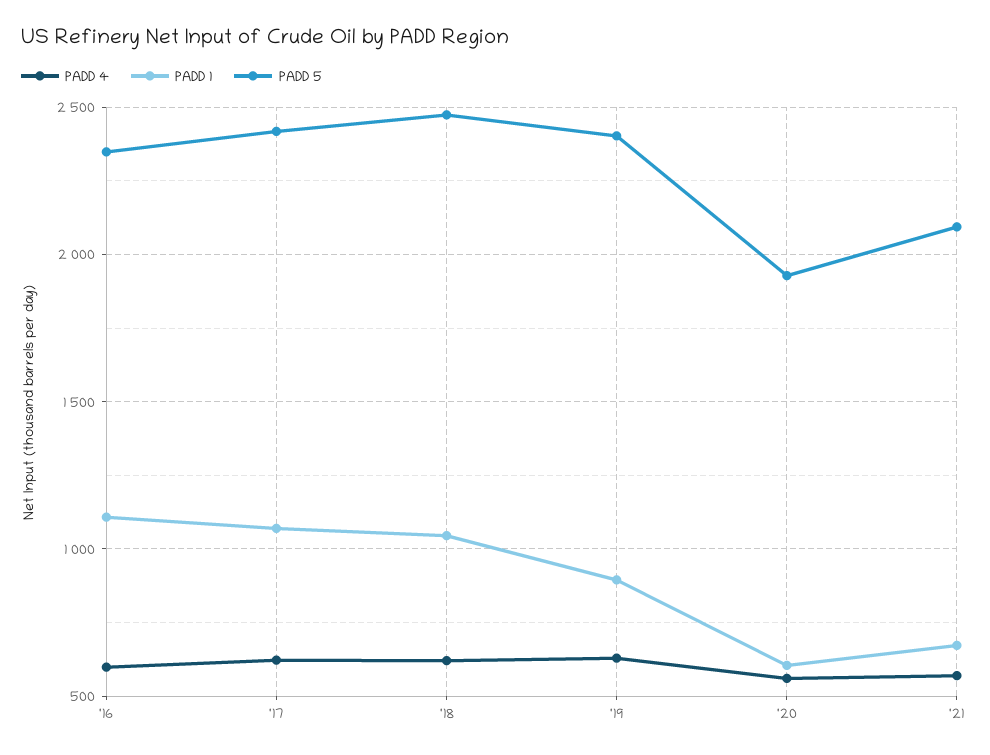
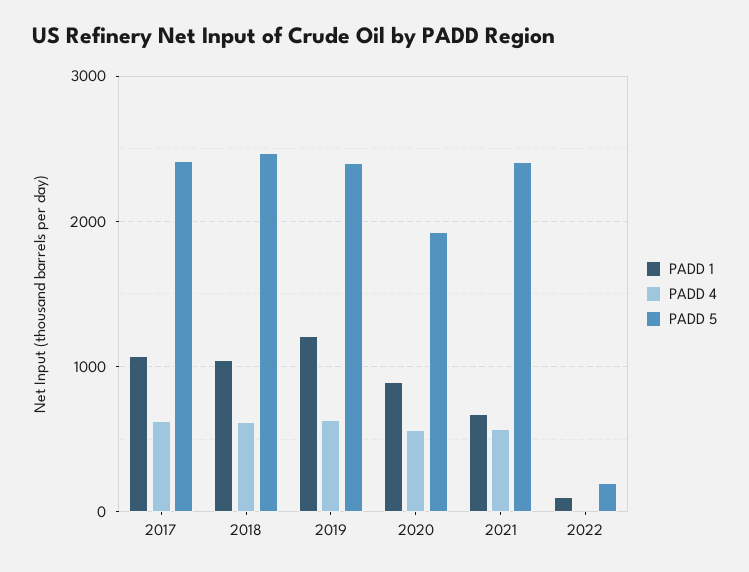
PADD 4, '16: 600 -> none
PADD 1, '16: 1100 -> none
PADD 5, '16: 2350 -> none
PADD 1, '19: 900 -> 1200
PADD 1, '20: 600 -> 900
PADD 5, '21: 2100 -> 2400
PADD 1, 2022: none -> 100
PADD 4, 2022: none -> 0
PADD 5, 2022: none -> 200

